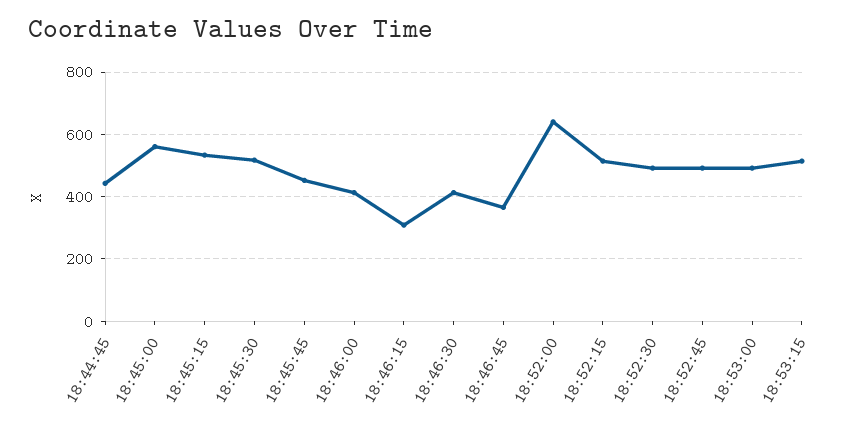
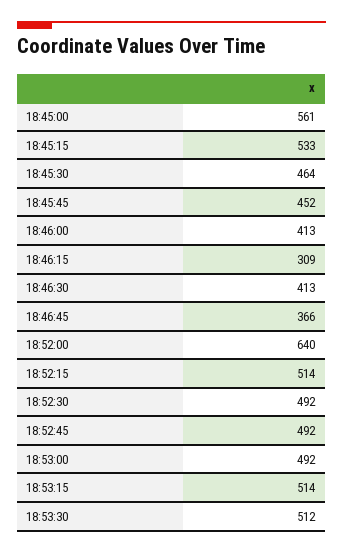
18:44:45: 440 -> none
18:45:30: 520 -> 464
18:53:30: none -> 512

